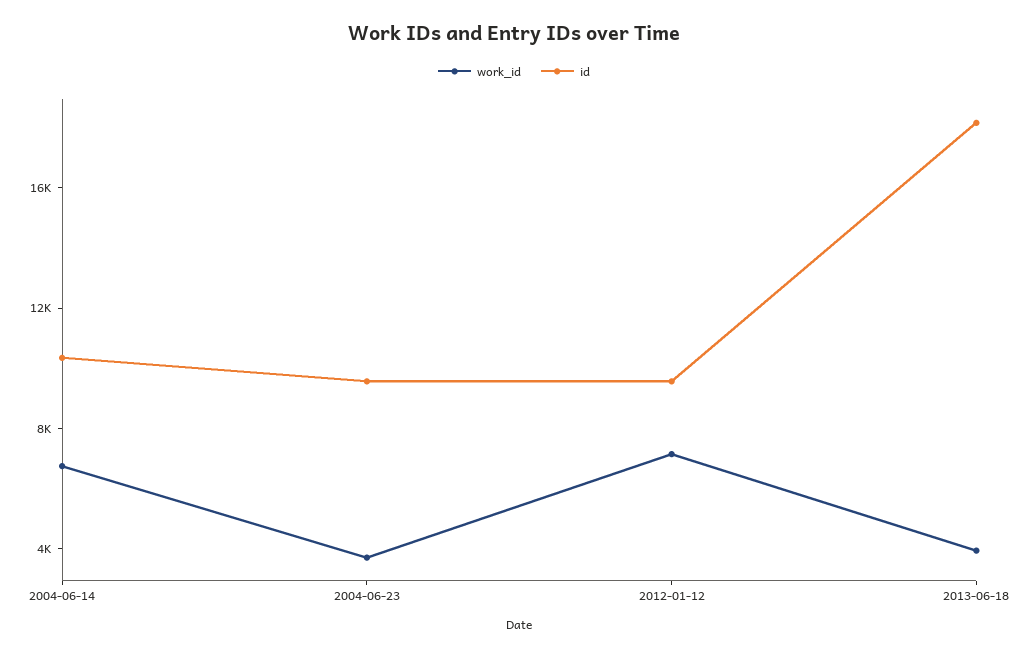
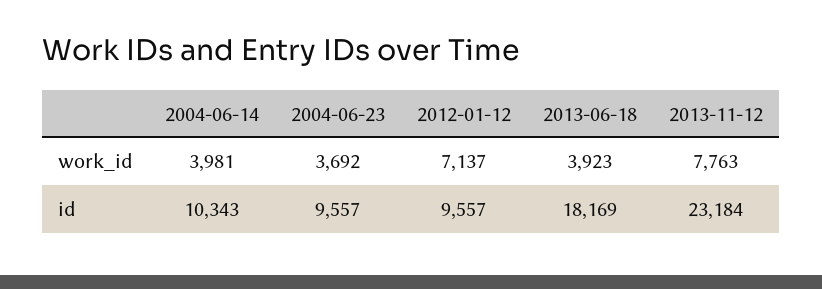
work_id, 2004-06-14: 7000 -> 3981
work_id, 2013-11-12: none -> 7763
id, 2013-11-12: none -> 23184

